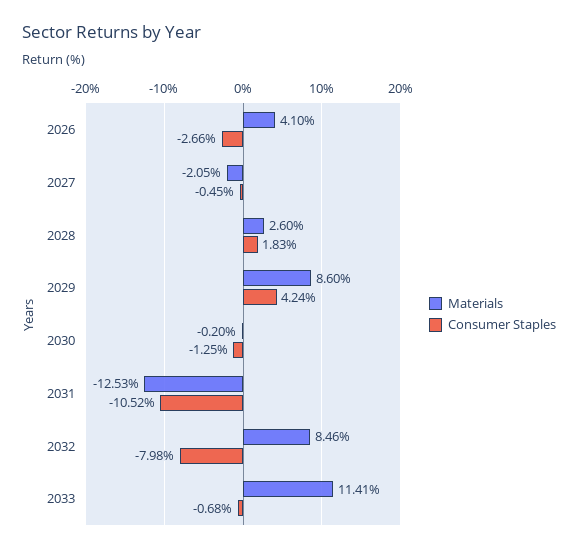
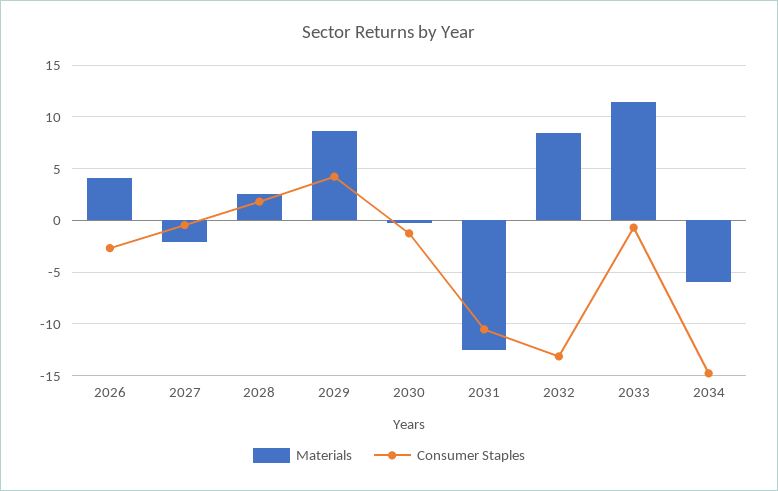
Consumer Staples, 2032: -7.98 -> -13
Materials, 2034: none -> -6
Consumer Staples, 2034: none -> -15

